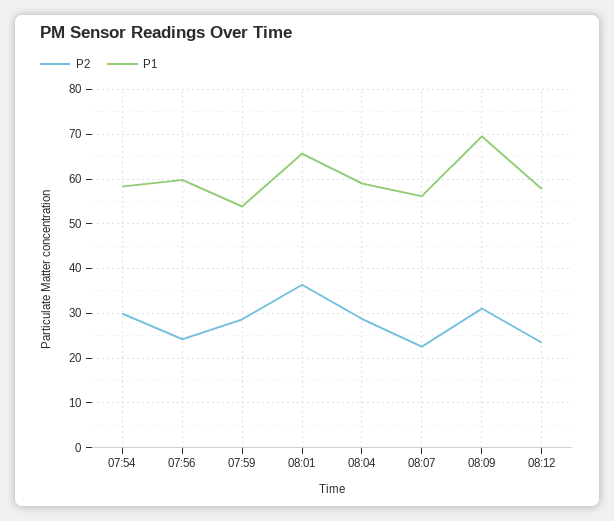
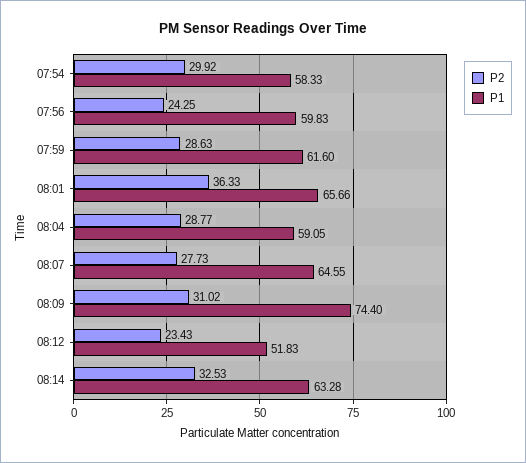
P1, 07:59: 54 -> 61.6
P2, 08:07: 22 -> 27.73
P1, 08:07: 56 -> 64.55
P1, 08:09: 70 -> 74.4
P1, 08:12: 58 -> 51.83
P2, 08:14: none -> 32.53
P1, 08:14: none -> 63.28

